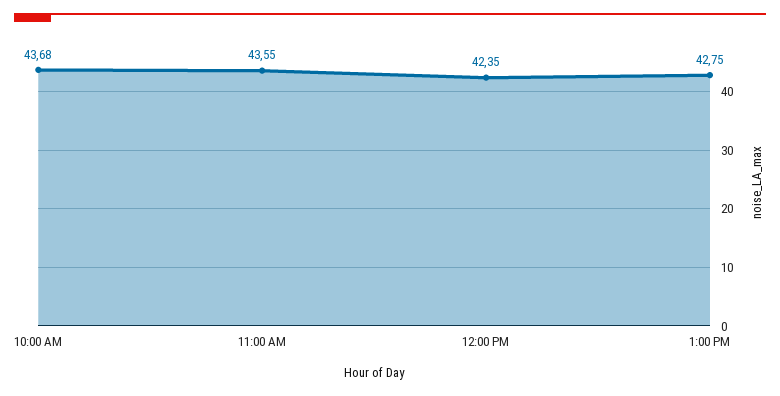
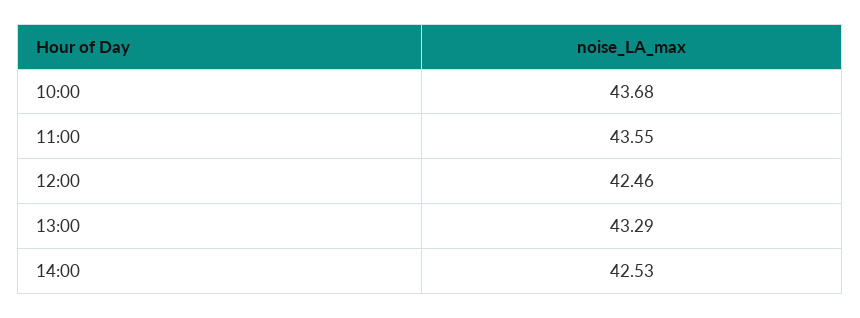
12:00 PM: 42.35 -> 42.46
1:00 PM: 42.75 -> 43.29
14:00: none -> 42.53

